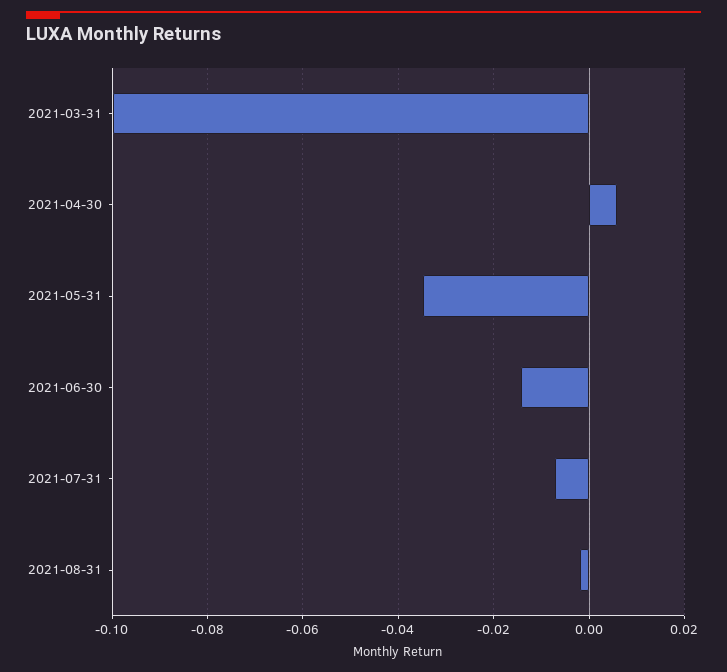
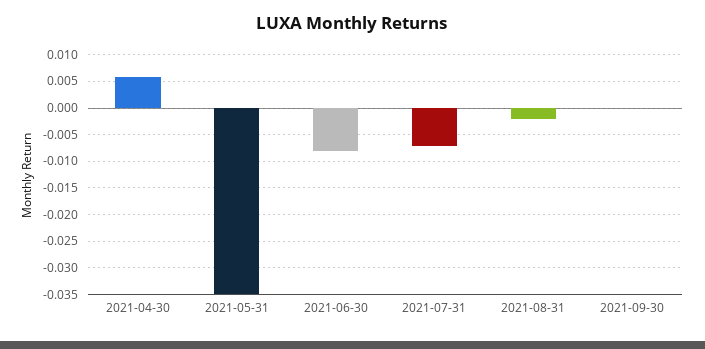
2021-03-31: -0.1 -> none
2021-06-30: -0.014 -> -0.0075
2021-09-30: none -> 0

